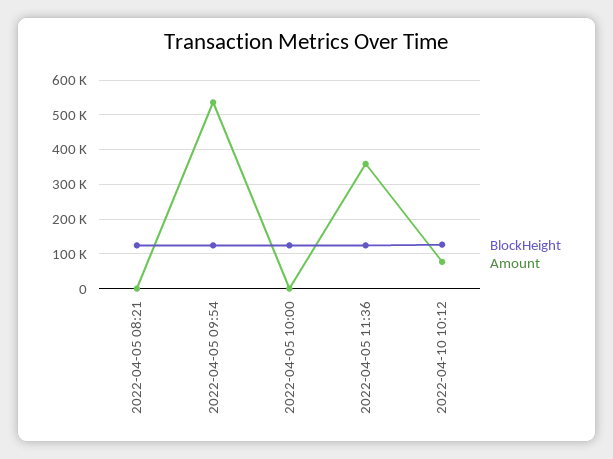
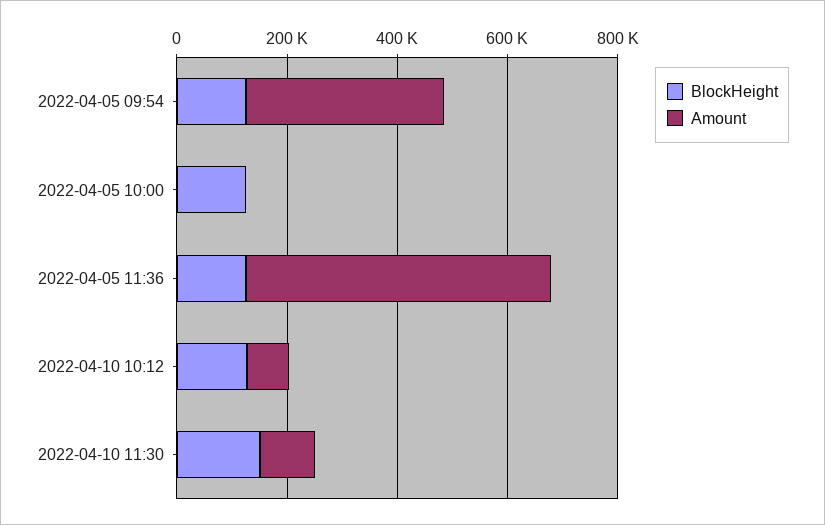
BlockHeight, 2022-04-05 08:21: 120000 -> none
Amount, 2022-04-05 08:21: 0 -> none
Amount, 2022-04-05 09:54: 540000 -> 350000
Amount, 2022-04-05 11:36: 360000 -> 550000
BlockHeight, 2022-04-10 11:30: none -> 150000
Amount, 2022-04-10 11:30: none -> 100000

